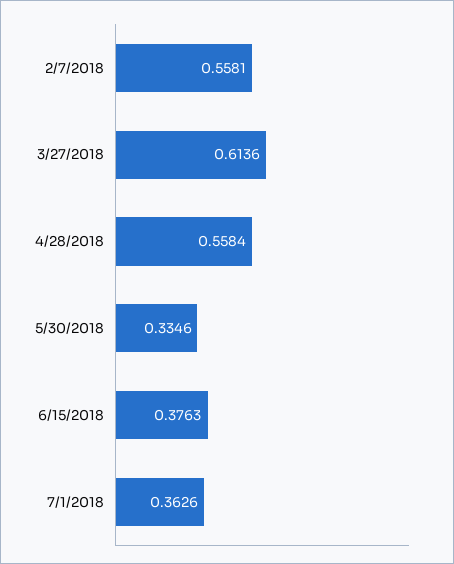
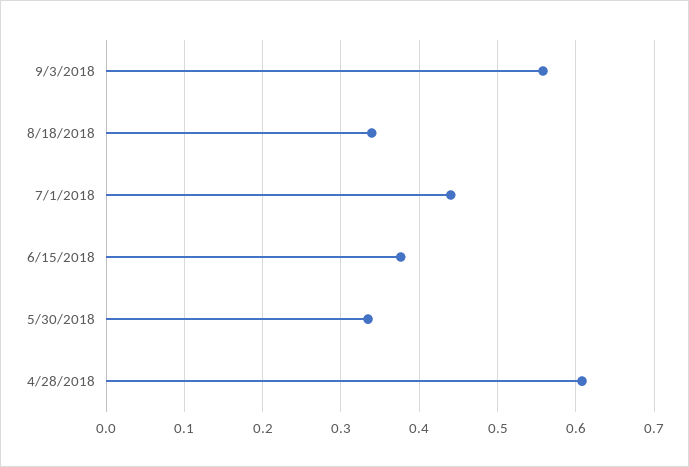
2/7/2018: 0.5581 -> none
3/27/2018: 0.6136 -> none
4/28/2018: 0.5584 -> 0.61
7/1/2018: 0.3626 -> 0.44
9/3/2018: none -> 0.56
8/18/2018: none -> 0.34

